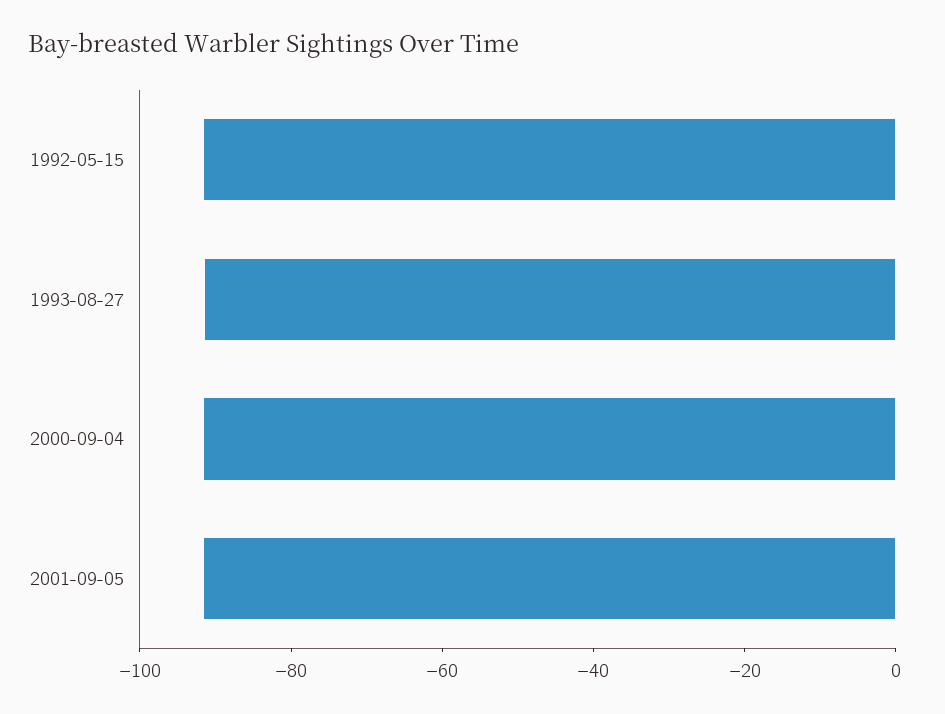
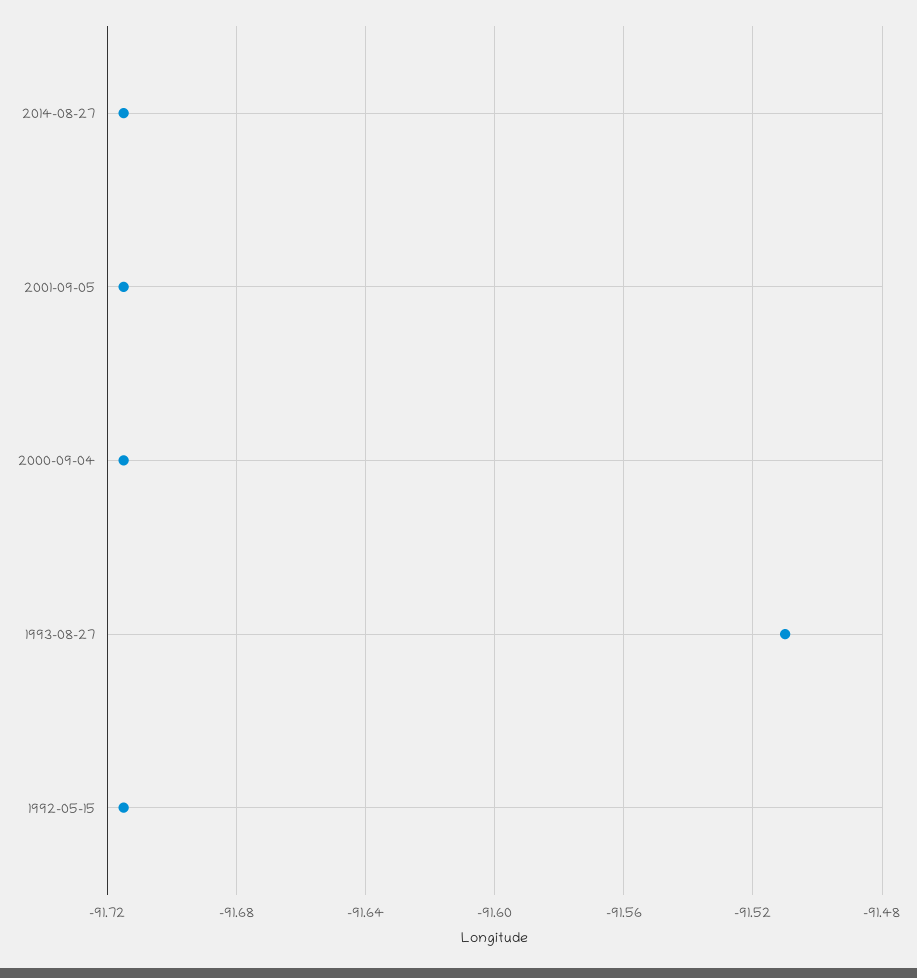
2014-08-27: none -> -91.715

